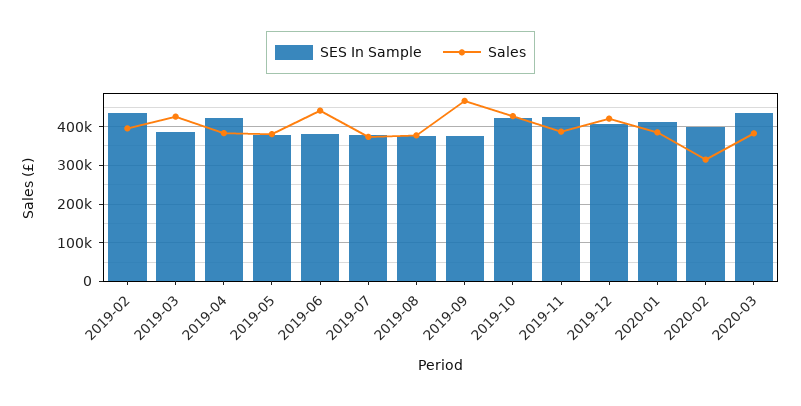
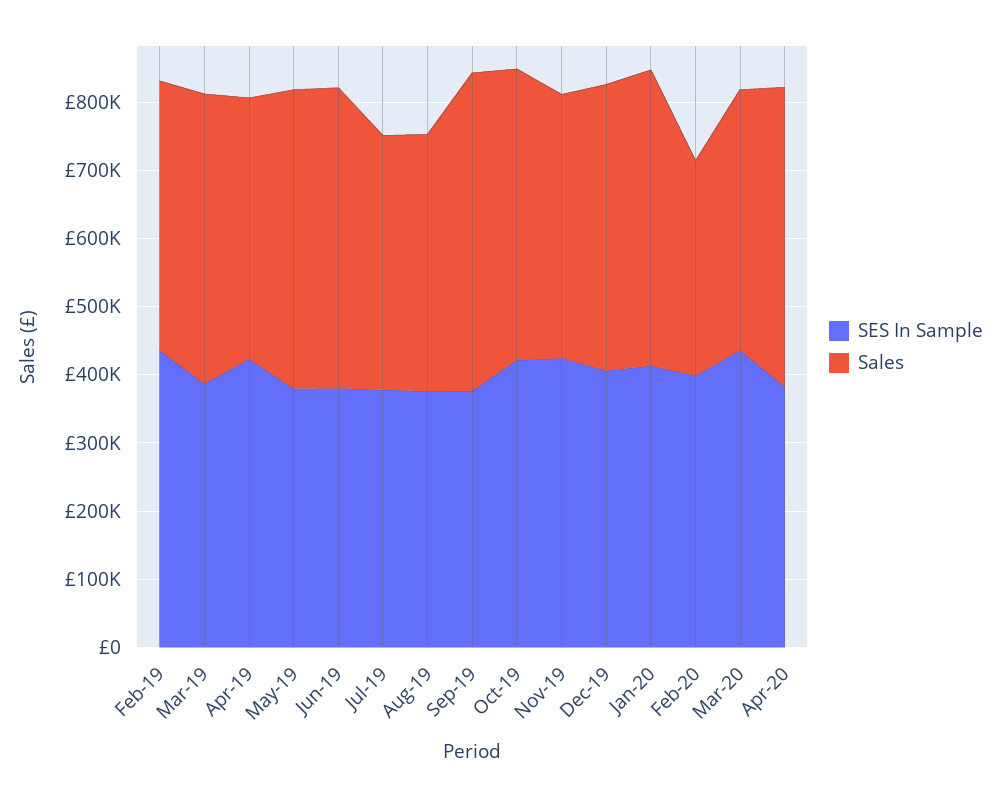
Sales, 2019-05: 380000 -> 440000
Sales, 2020-01: 380000 -> 440000
SES In Sample, Apr-20: none -> 380000
Sales, Apr-20: none -> 440000

